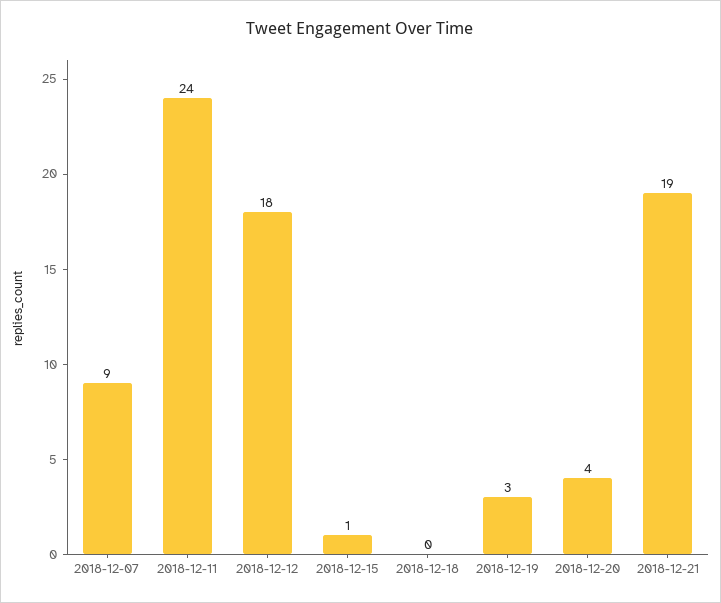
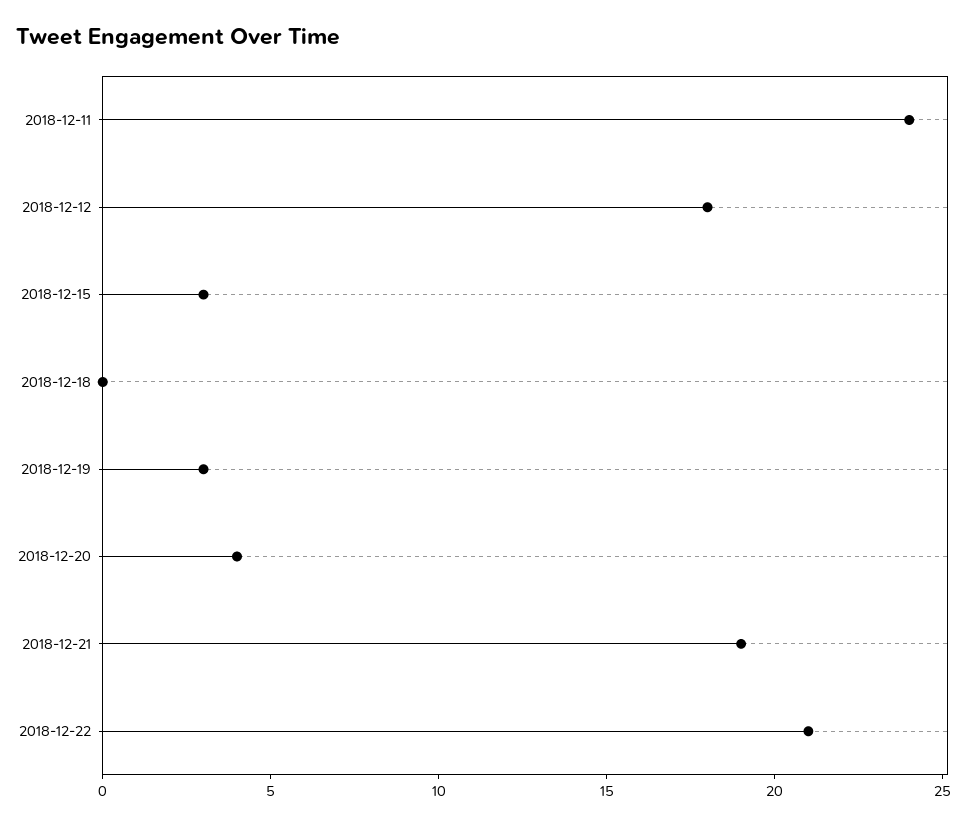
2018-12-07: 9 -> none
2018-12-15: 1 -> 3
2018-12-22: none -> 21

